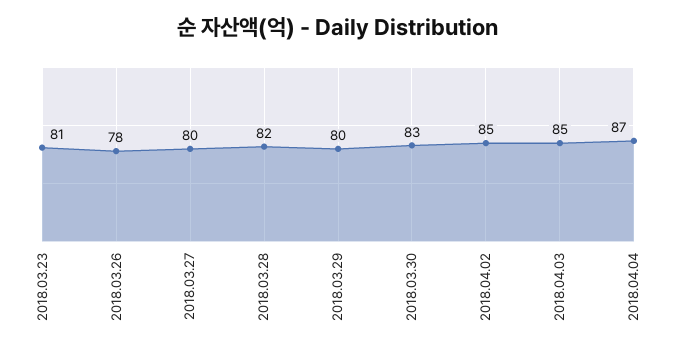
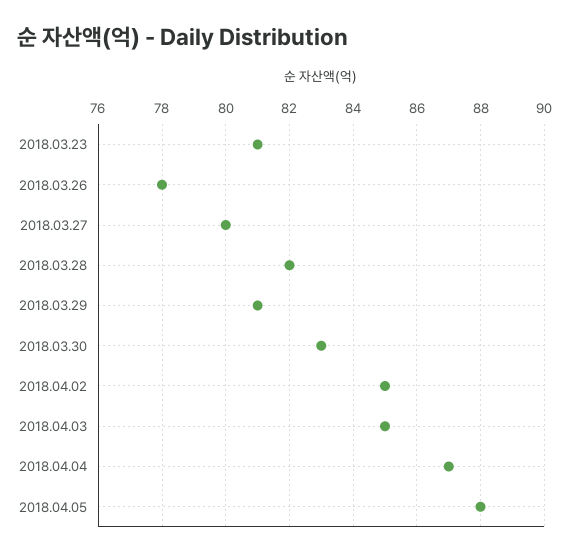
2018.03.29: 80 -> 81
2018.04.05: none -> 88

